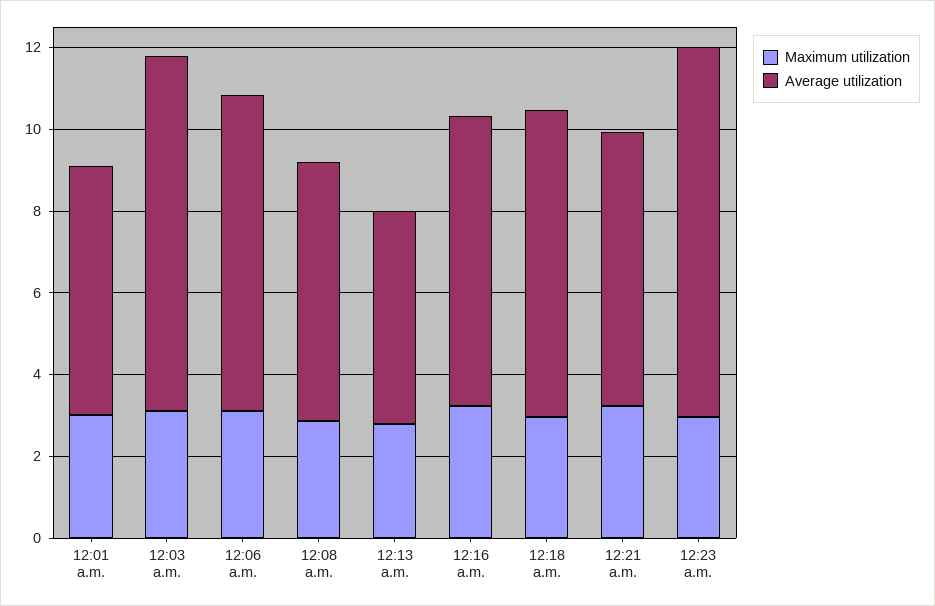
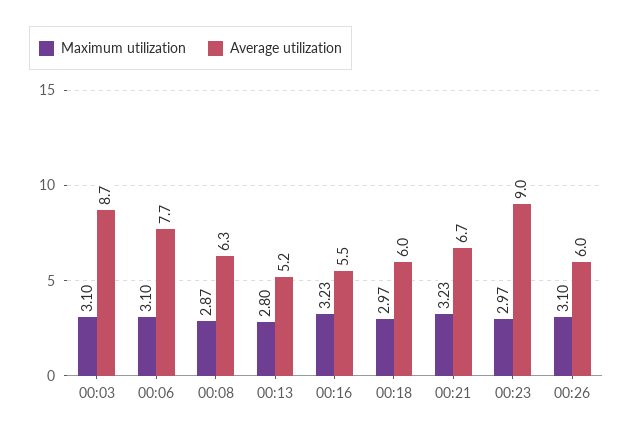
Maximum utilization, 12:01 a.m.: 3 -> none
Average utilization, 12:01 a.m.: 6 -> none
Average utilization, 12:16 a.m.: 7 -> 5.5
Average utilization, 12:18 a.m.: 7.5 -> 6
Maximum utilization, 00:26: none -> 3.1
Average utilization, 00:26: none -> 6

